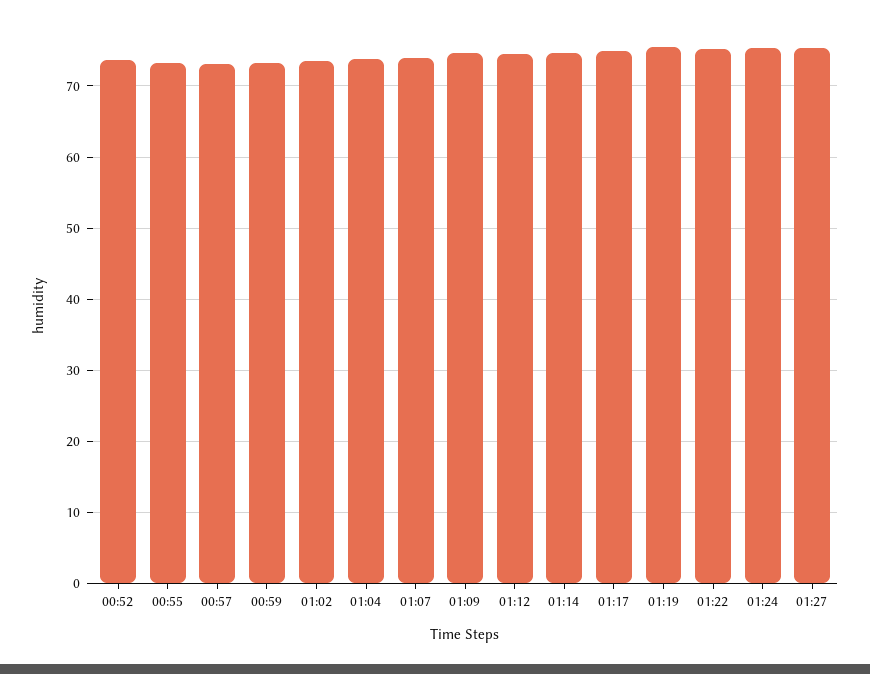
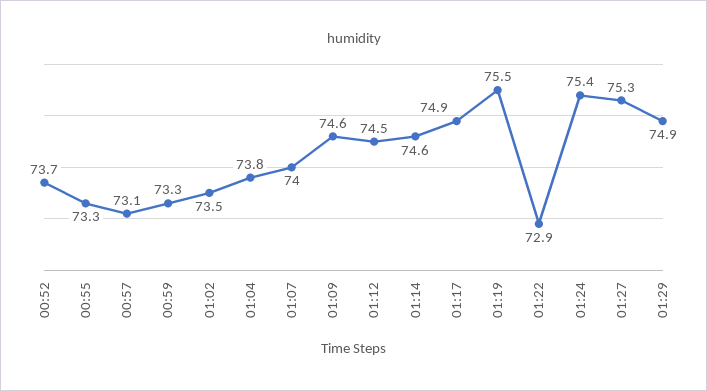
01:22: 75 -> 72.9
01:29: none -> 74.9

